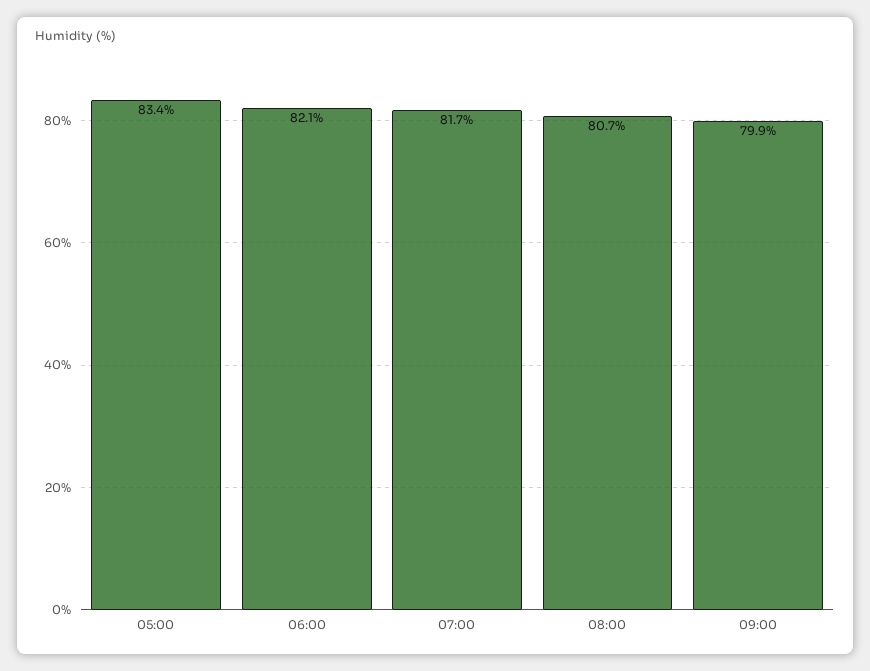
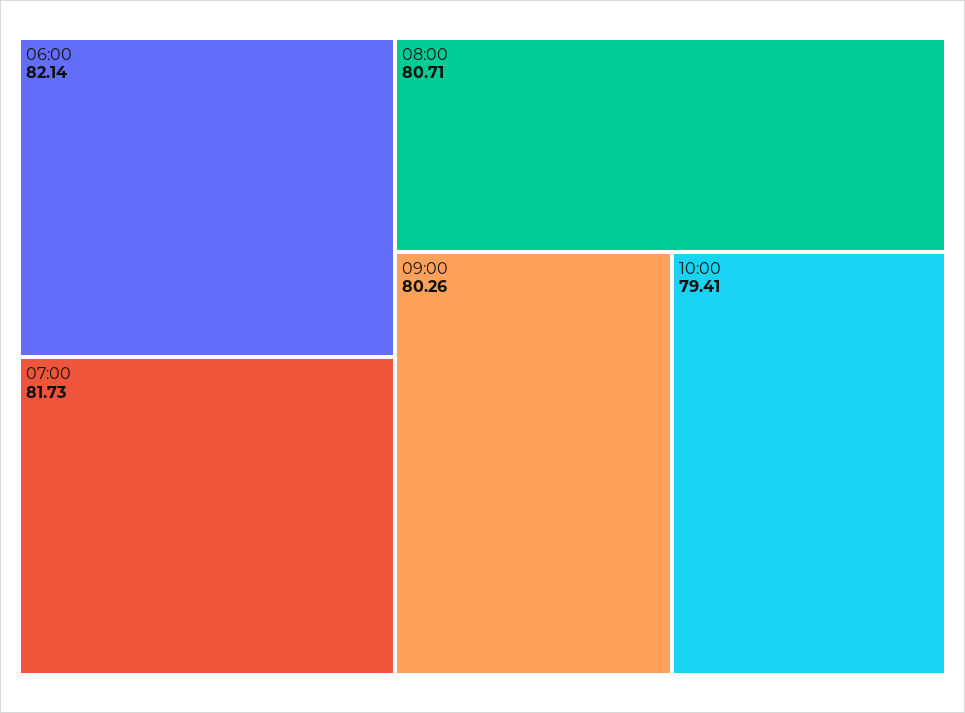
05:00: 83.4 -> none
09:00: 79.9 -> 80.26
10:00: none -> 79.41

